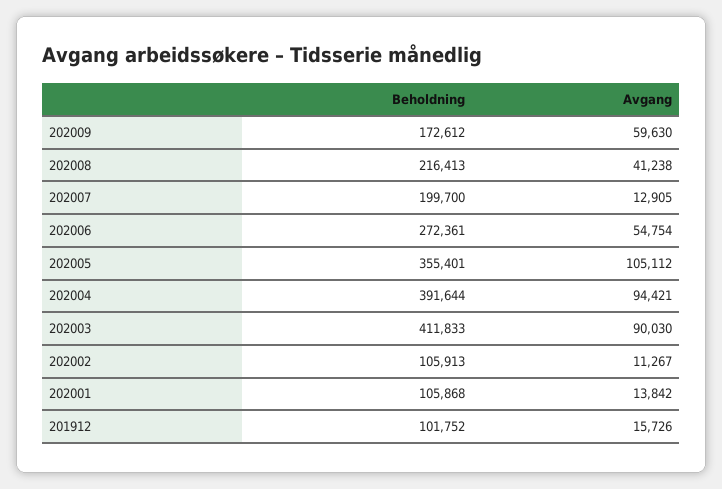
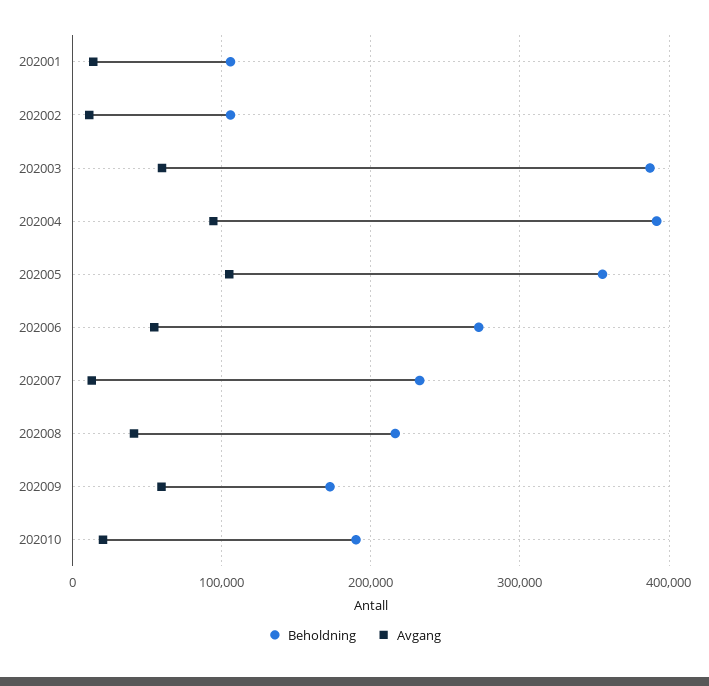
Beholdning, 202007: 199700 -> 230000
Beholdning, 202003: 411833 -> 390000
Avgang, 202003: 90030 -> 60000
Beholdning, 201912: 101752 -> none
Avgang, 201912: 15726 -> none
Beholdning, 202010: none -> 190000
Avgang, 202010: none -> 20000

